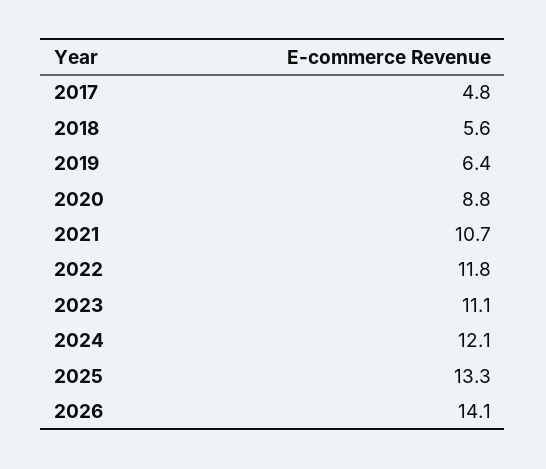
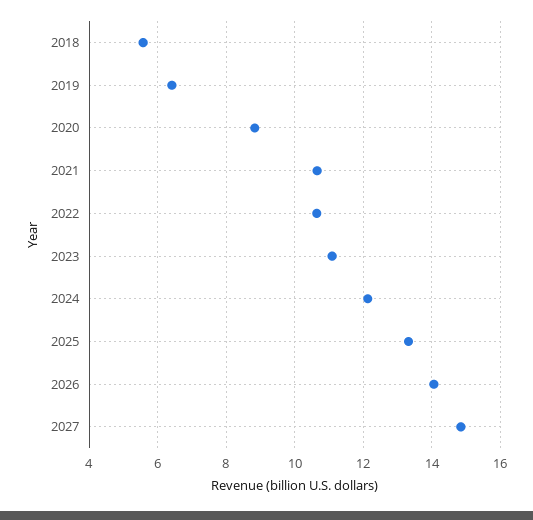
2017: 4.8 -> none
2022: 11.8 -> 10.6
2027: none -> 14.8

